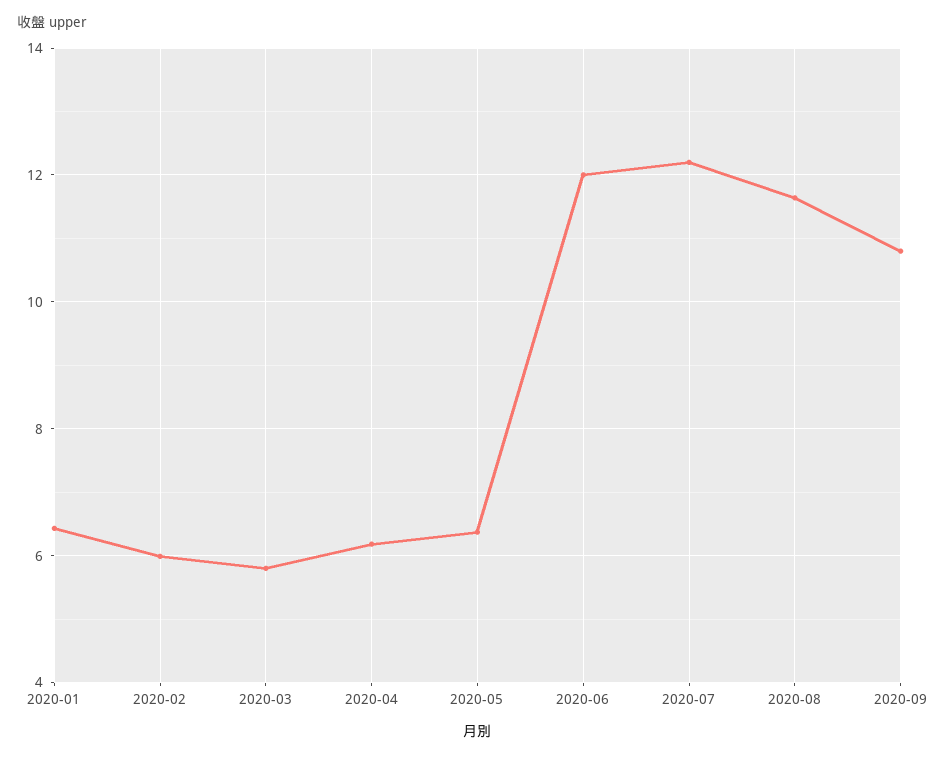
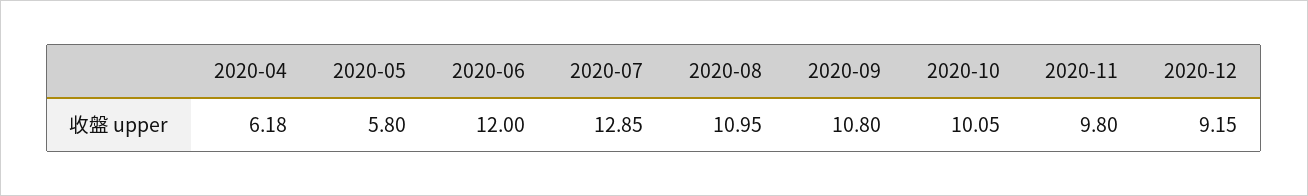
2020-01: 6.4 -> none
2020-02: 6 -> none
2020-03: 5.8 -> none
2020-05: 6.4 -> 5.8
2020-07: 12.2 -> 12.85
2020-08: 11.6 -> 10.95
2020-10: none -> 10.05
2020-11: none -> 9.8
2020-12: none -> 9.15

